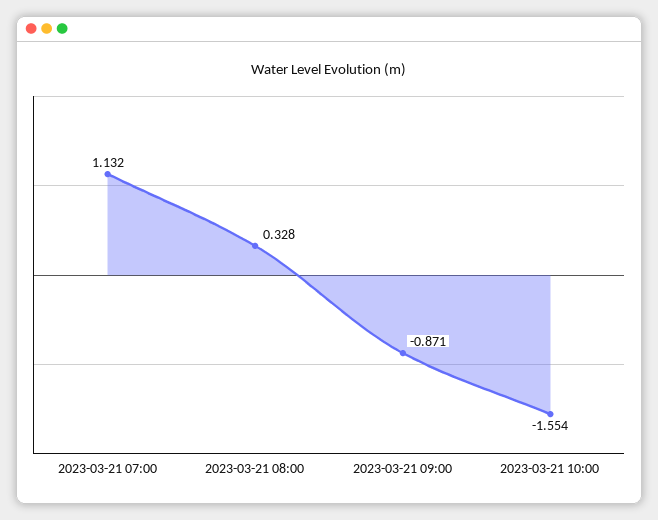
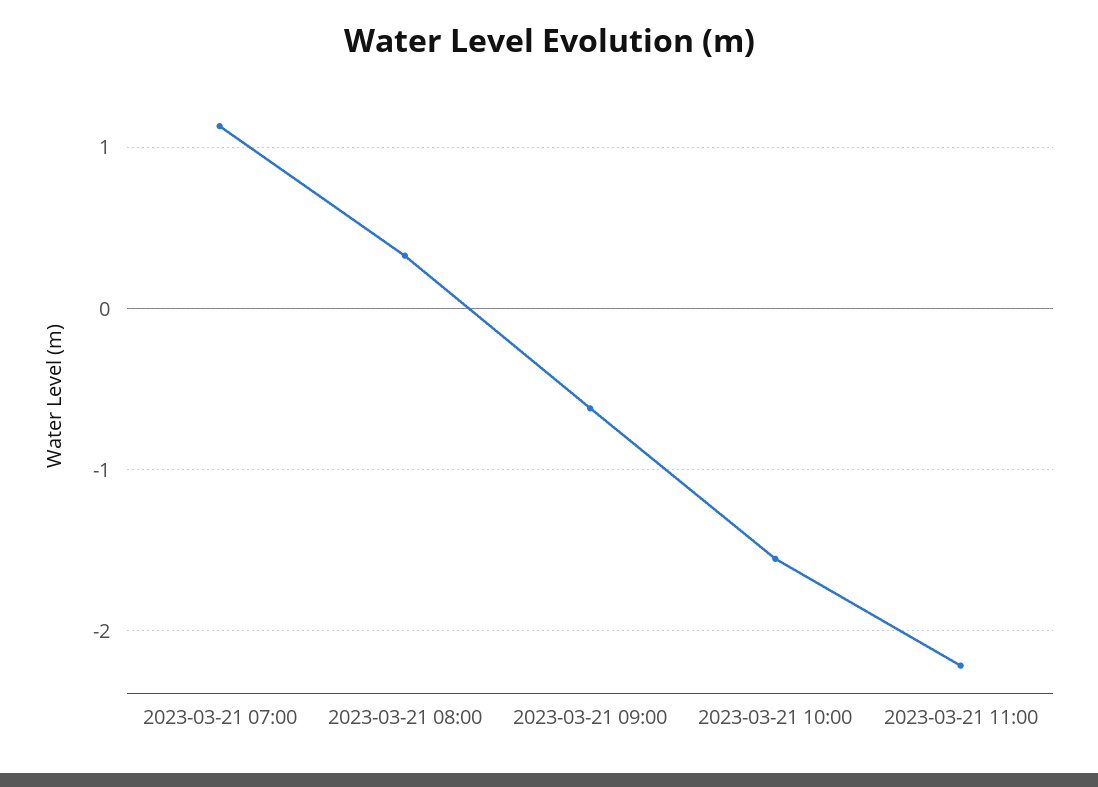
2023-03-21 09:00: -0.871 -> -0.6
2023-03-21 11:00: none -> -2.2

